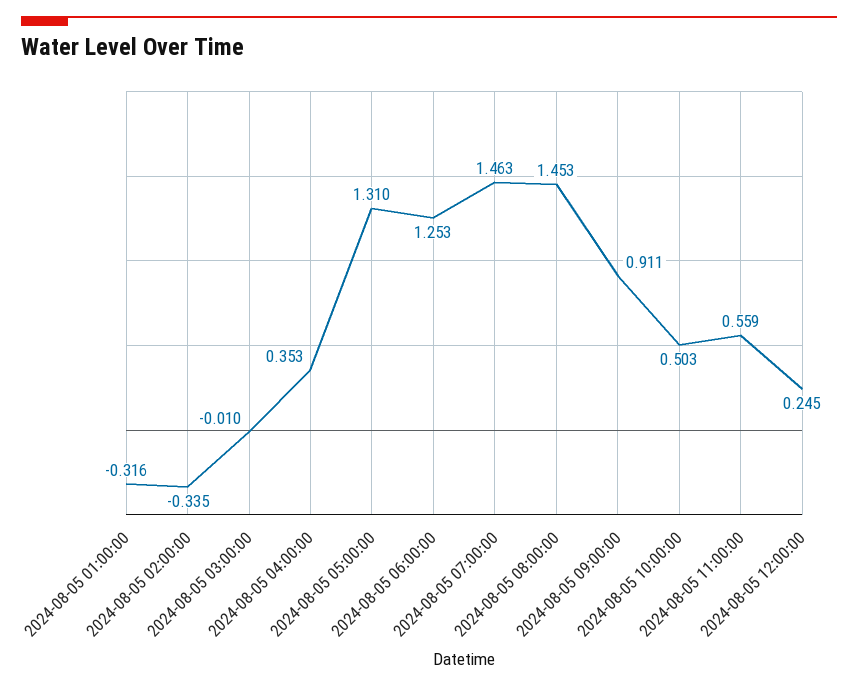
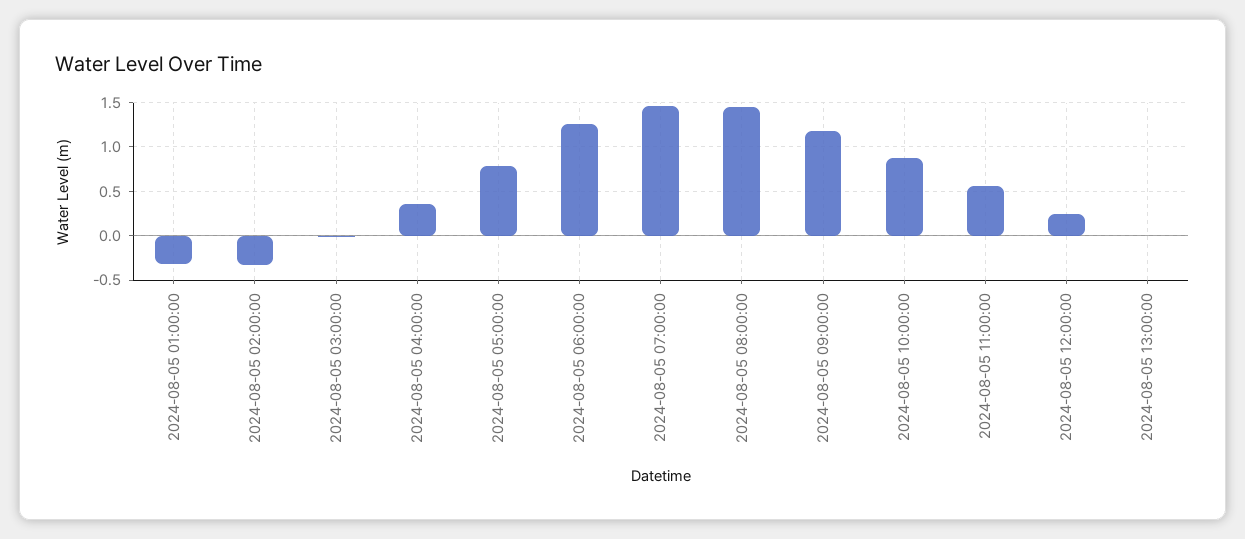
2024-08-05 05:00:00: 1.31 -> 0.8
2024-08-05 09:00:00: 0.911 -> 1.2
2024-08-05 10:00:00: 0.503 -> 0.9
2024-08-05 13:00:00: none -> 0

